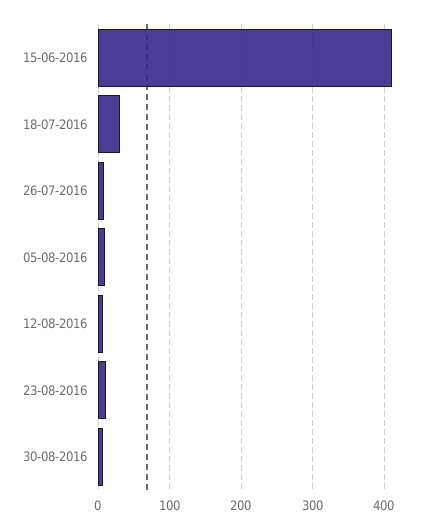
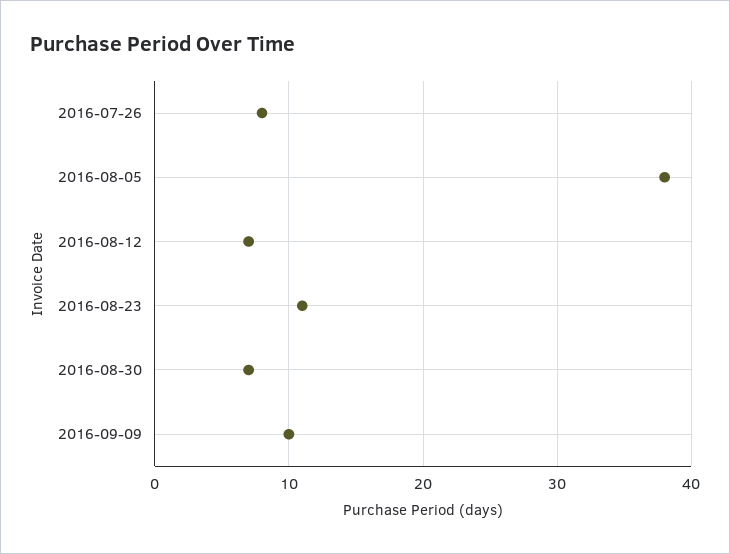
15-06-2016: 410 -> none
18-07-2016: 30 -> none
05-08-2016: 10 -> 38
2016-09-09: none -> 10

